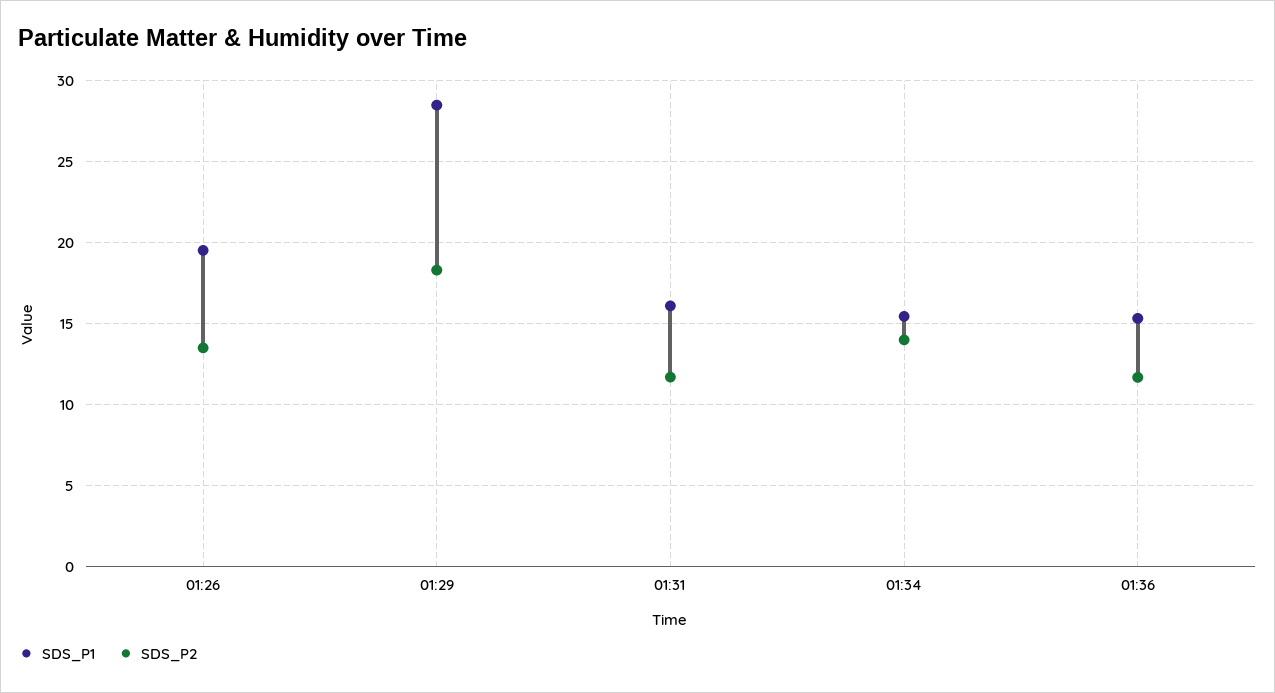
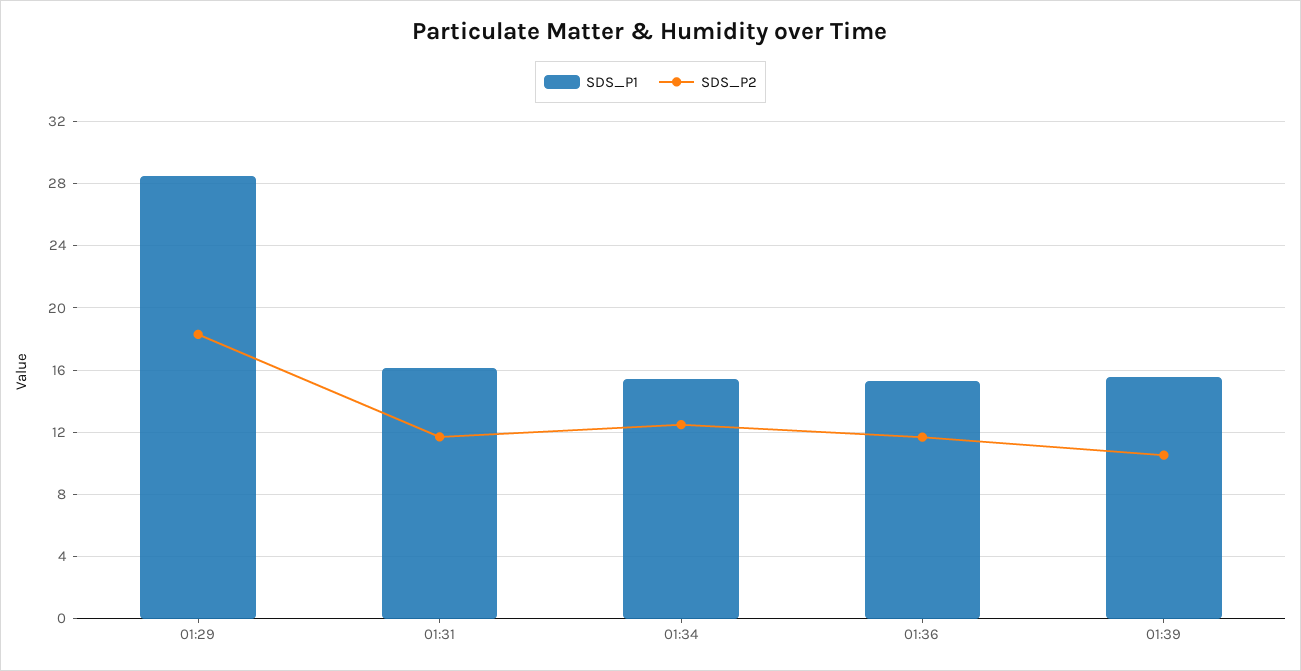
SDS_P1, 01:26: 19.5 -> none
SDS_P2, 01:26: 13.5 -> none
SDS_P2, 01:34: 14 -> 12.5
SDS_P1, 01:39: none -> 15.5
SDS_P2, 01:39: none -> 10.5

